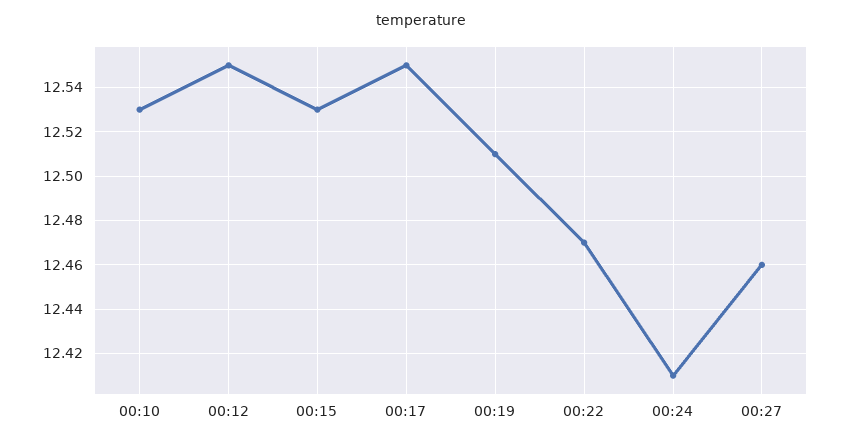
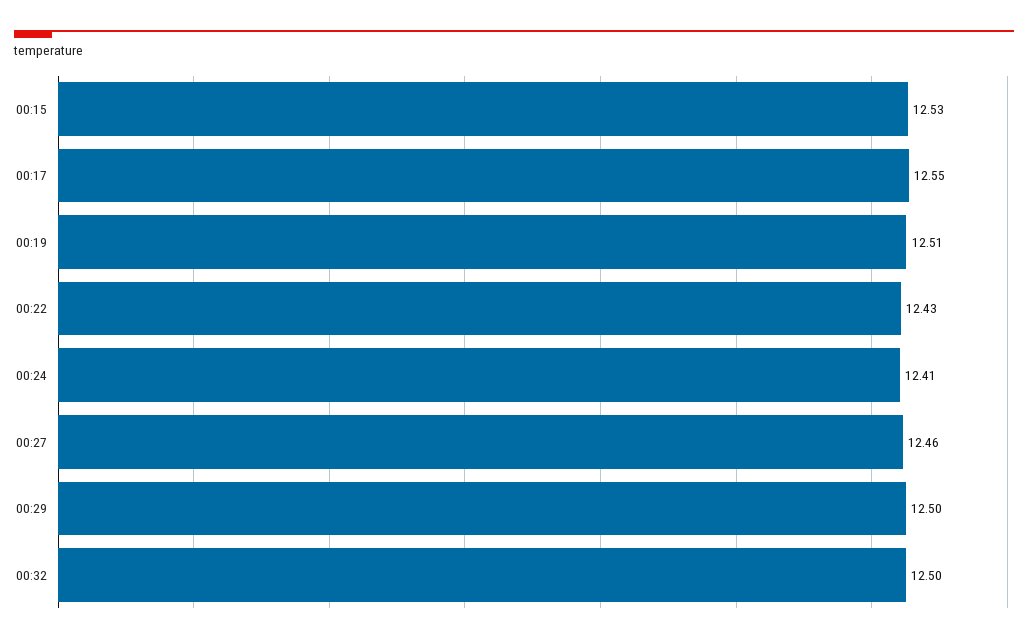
00:10: 12.53 -> none
00:12: 12.55 -> none
00:22: 12.47 -> 12.43
00:29: none -> 12.5
00:32: none -> 12.5

